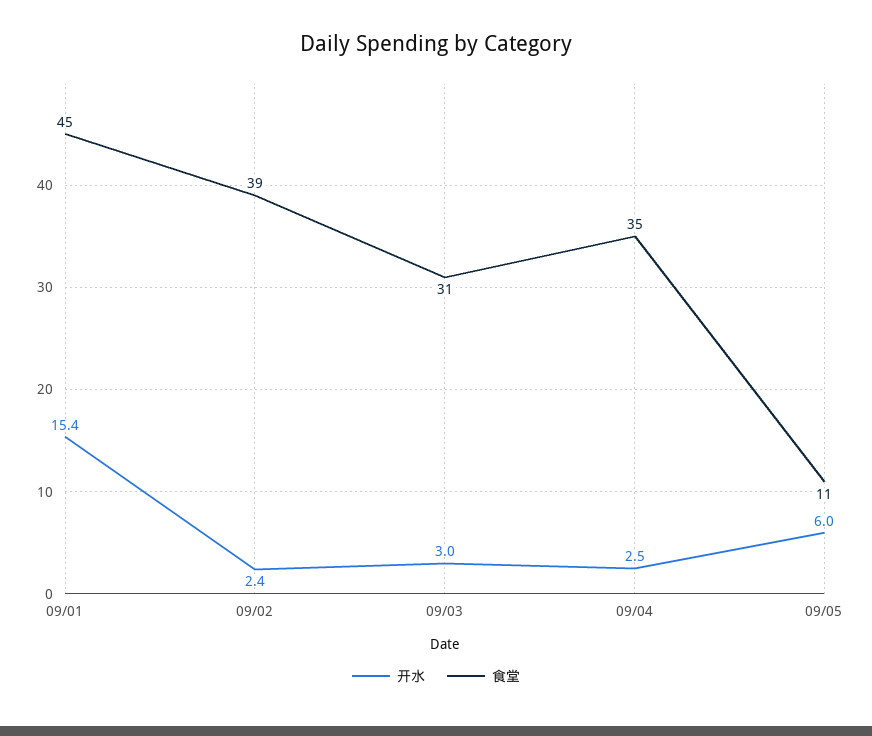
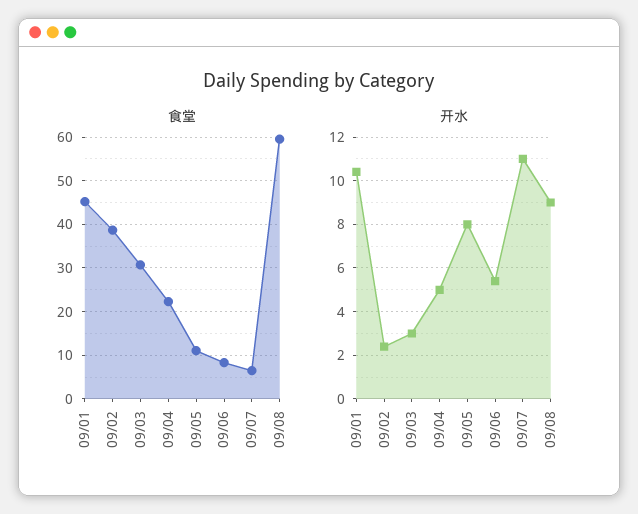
开水, 09/01: 15.4 -> 10.5
开水, 09/04: 2.5 -> 5
食堂, 09/04: 35 -> 22
开水, 09/05: 6 -> 8
食堂, 09/06: none -> 8
食堂, 09/07: none -> 6
食堂, 09/08: none -> 60
开水, 09/06: none -> 5.5
开水, 09/07: none -> 11
开水, 09/08: none -> 9

